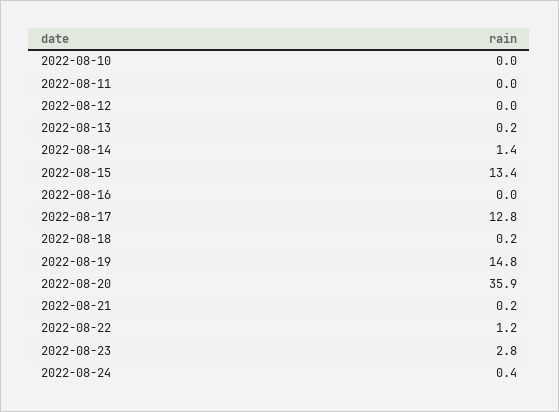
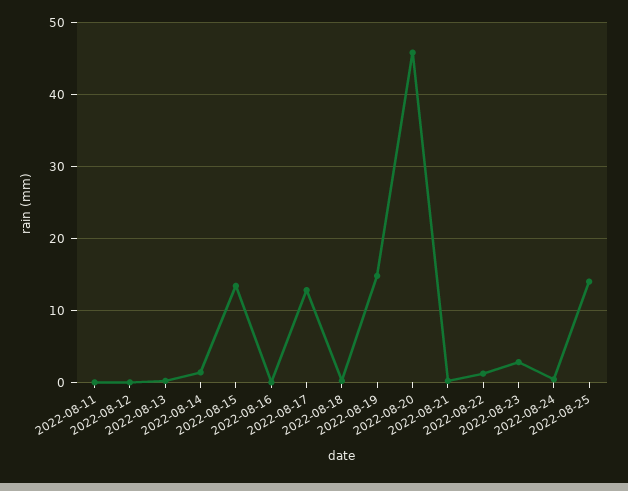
2022-08-10: 0 -> none
2022-08-20: 35.9 -> 46
2022-08-25: none -> 14

